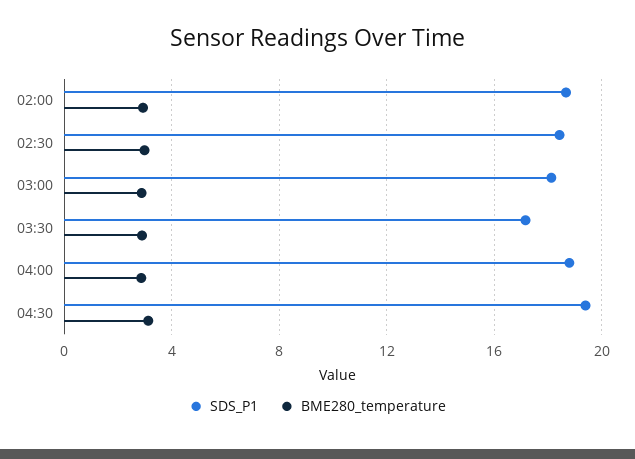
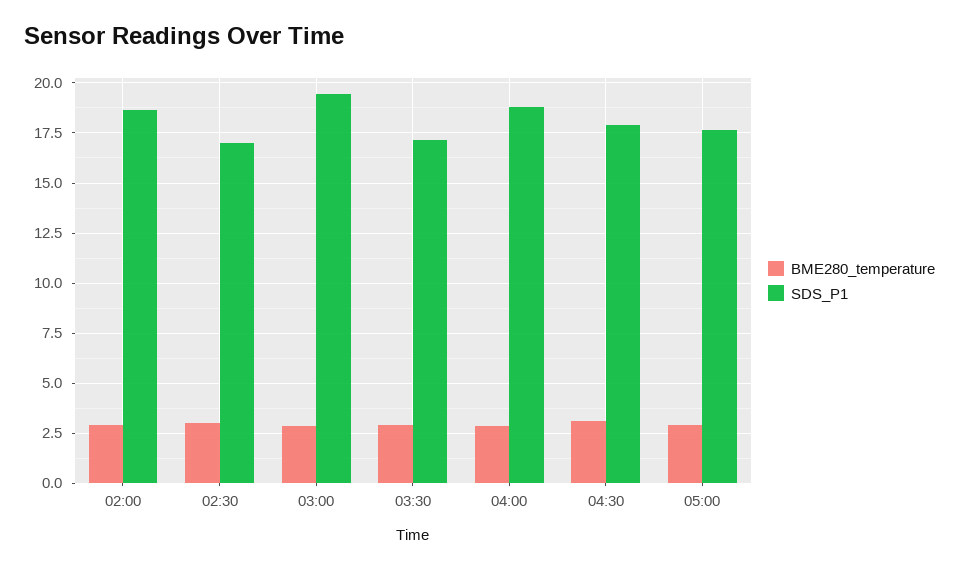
SDS_P1, 02:30: 18.5 -> 17
SDS_P1, 03:00: 18 -> 19.5
SDS_P1, 04:30: 19.5 -> 18
BME280_temperature, 05:00: none -> 3
SDS_P1, 05:00: none -> 17.5

